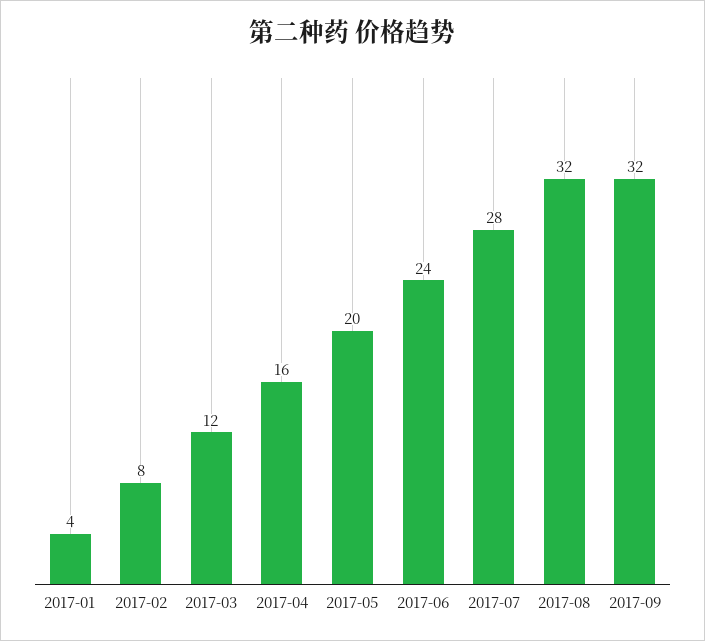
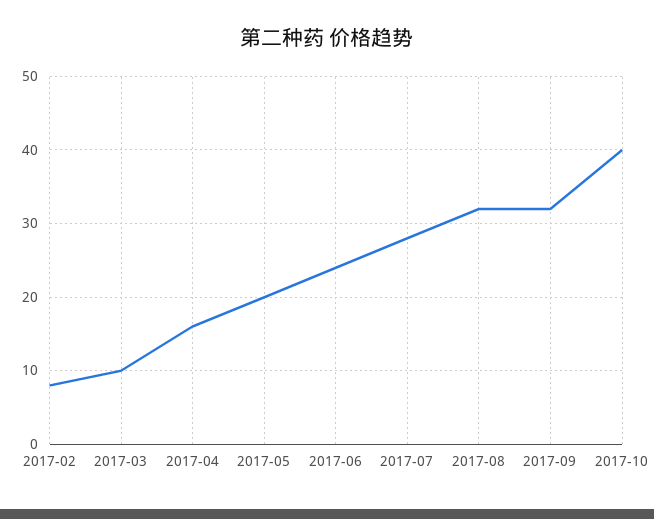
2017-01: 4 -> none
2017-03: 12 -> 10
2017-10: none -> 40

